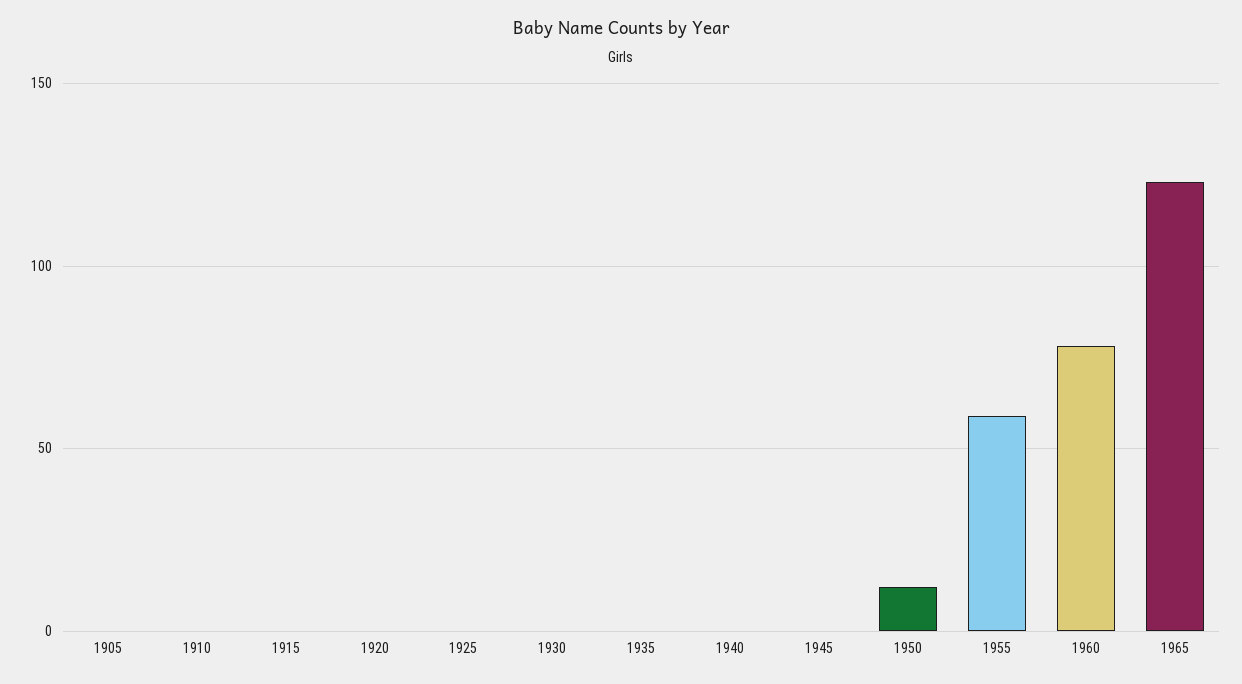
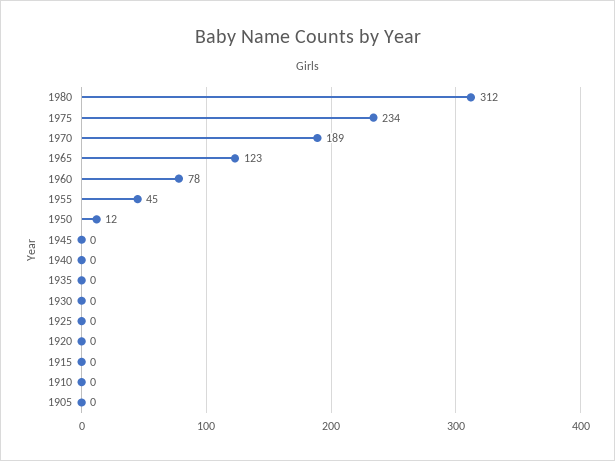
1955: 60 -> 45
1980: none -> 312
1975: none -> 234
1970: none -> 189

